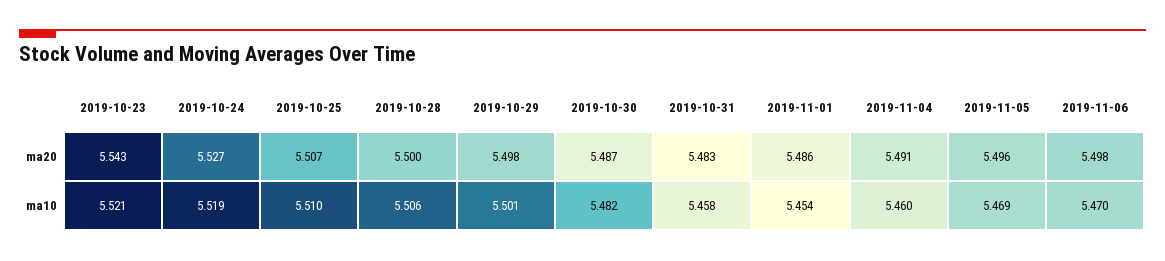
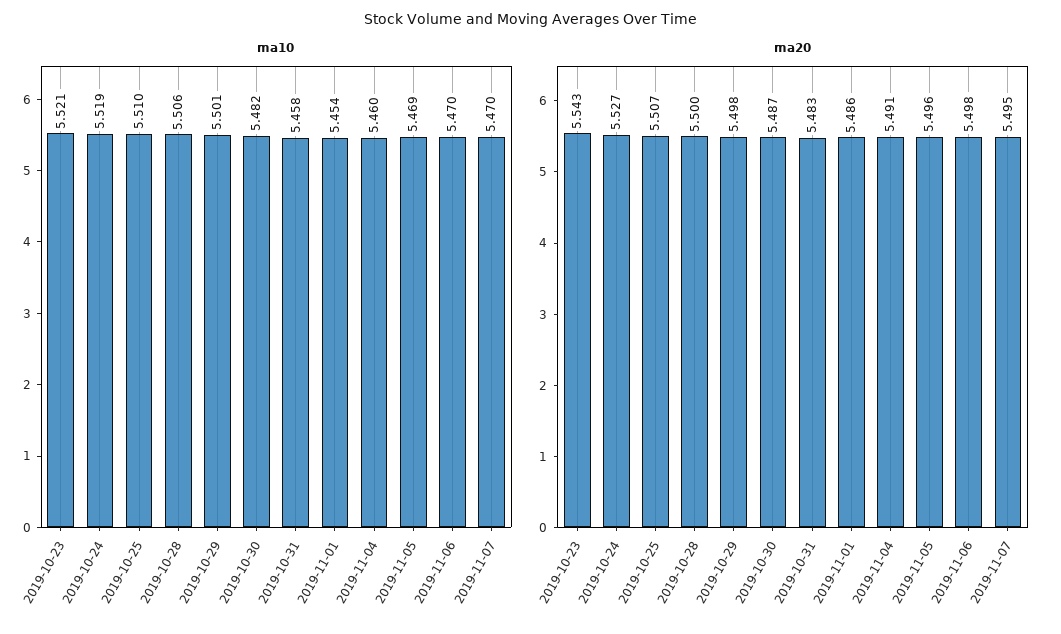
ma10, 2019-11-07: none -> 5.47
ma20, 2019-11-07: none -> 5.495

